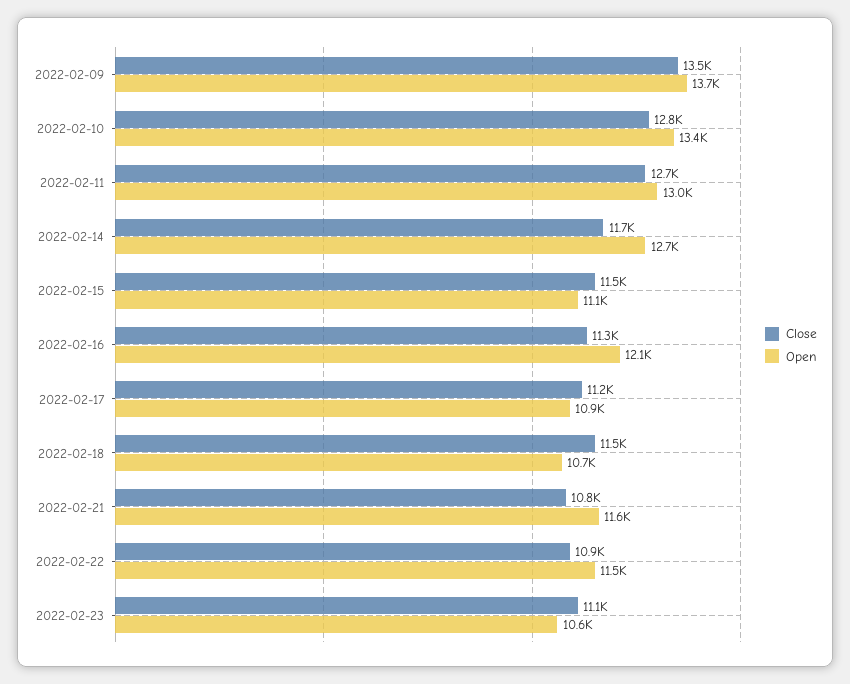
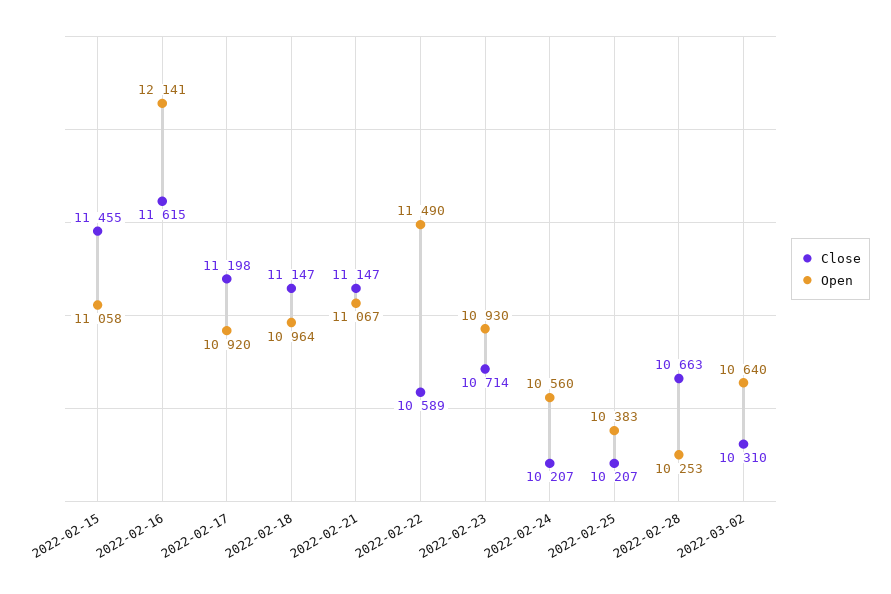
Close, 2022-02-09: 13500 -> none
Open, 2022-02-09: 13700 -> none
Close, 2022-02-10: 12800 -> none
Open, 2022-02-10: 13400 -> none
Close, 2022-02-11: 12700 -> none
Open, 2022-02-11: 13000 -> none
Close, 2022-02-14: 11700 -> none
Open, 2022-02-14: 12700 -> none
Close, 2022-02-16: 11300 -> 11615
Close, 2022-02-18: 11500 -> 11147
Open, 2022-02-18: 10700 -> 10964
Close, 2022-02-21: 10800 -> 11147
Open, 2022-02-21: 11600 -> 11067
Close, 2022-02-22: 10900 -> 10589
Close, 2022-02-23: 11100 -> 10714
Open, 2022-02-23: 10600 -> 10930
Close, 2022-02-24: none -> 10207
Open, 2022-02-24: none -> 10560
Close, 2022-02-25: none -> 10207
Open, 2022-02-25: none -> 10383
Close, 2022-02-28: none -> 10663
Open, 2022-02-28: none -> 10253
Close, 2022-03-02: none -> 10310
Open, 2022-03-02: none -> 10640

